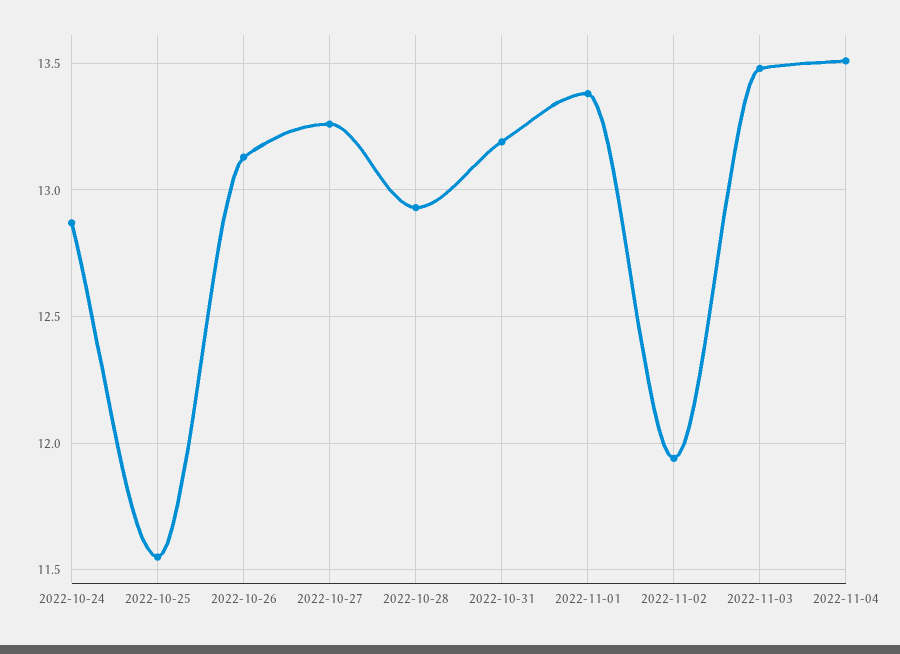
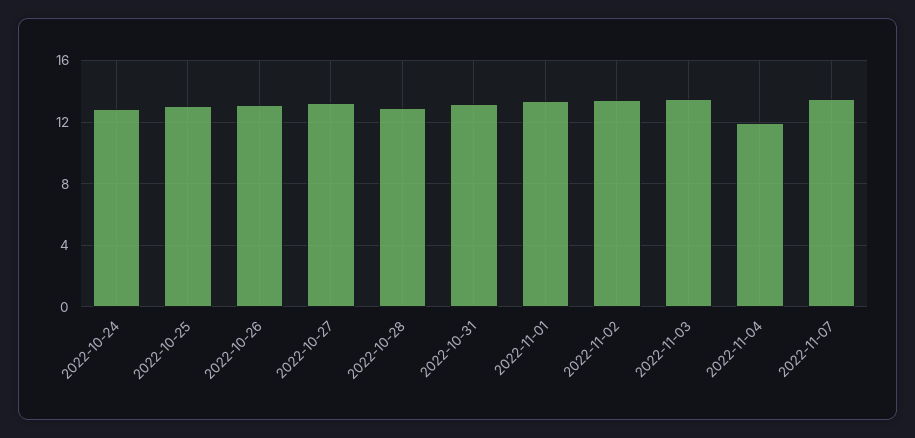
2022-10-25: 11.55 -> 13
2022-11-02: 11.95 -> 13.5
2022-11-04: 13.5 -> 12
2022-11-07: none -> 13.5

